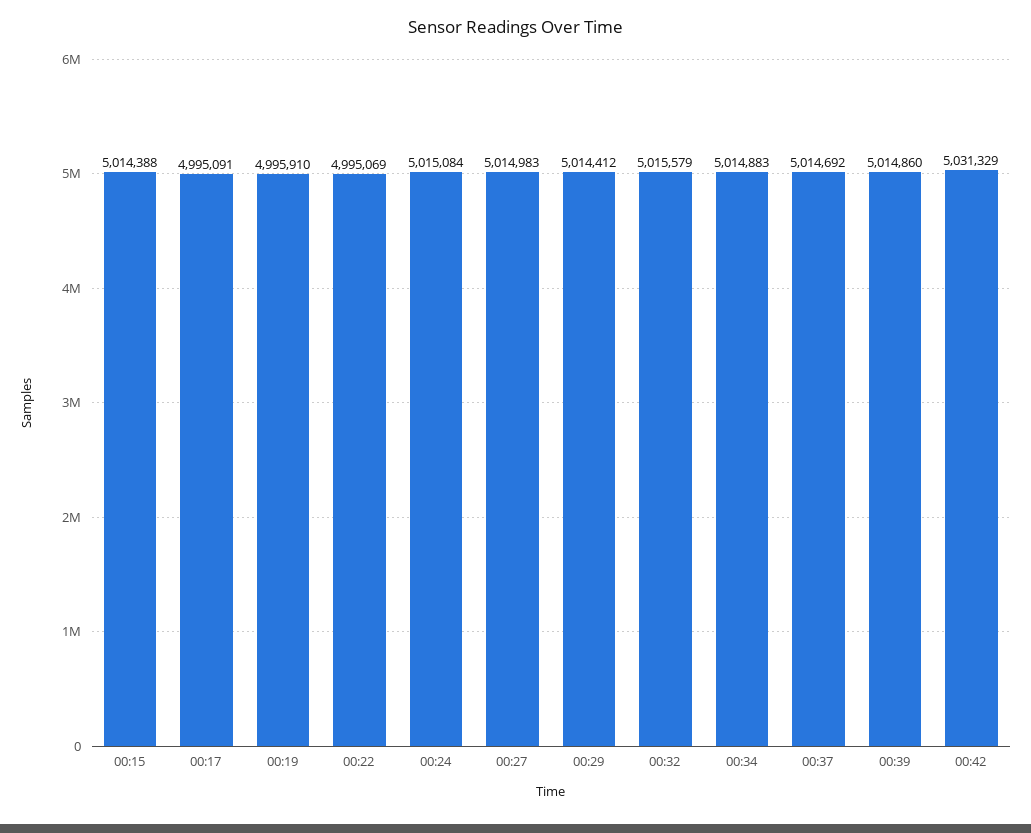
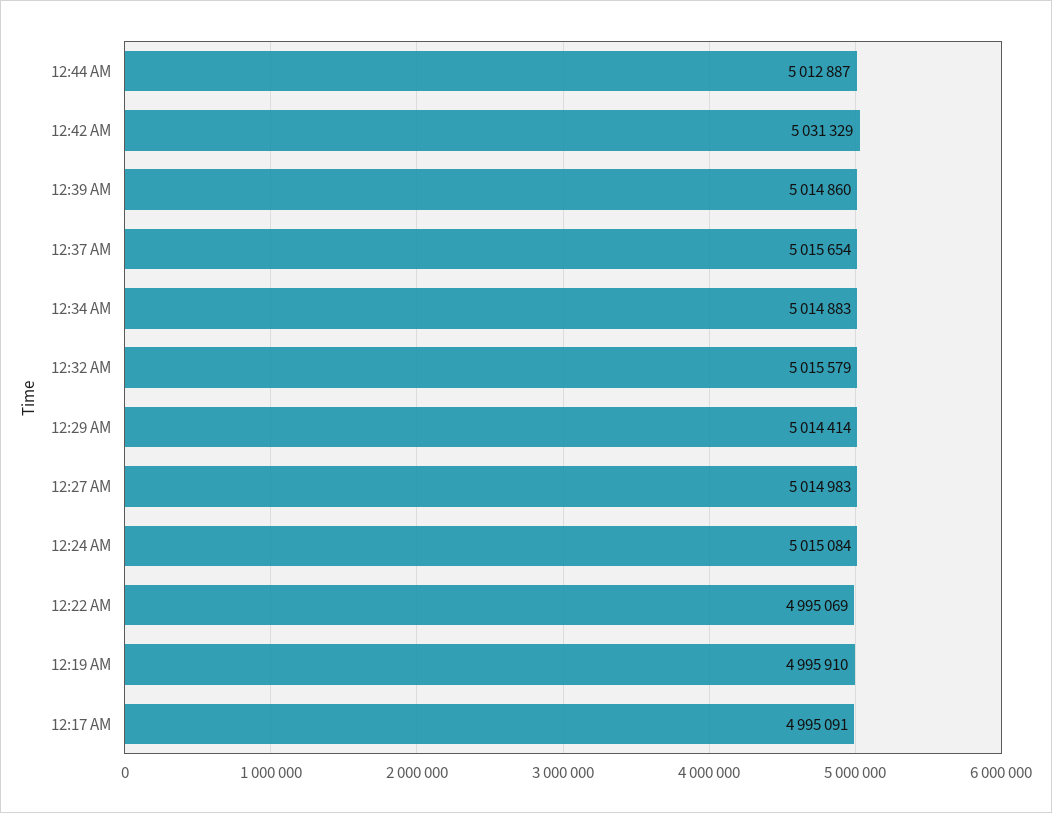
00:15: 5014388 -> none
00:29: 5014412 -> 5014414
00:37: 5014692 -> 5015654
12:44 AM: none -> 5012887

